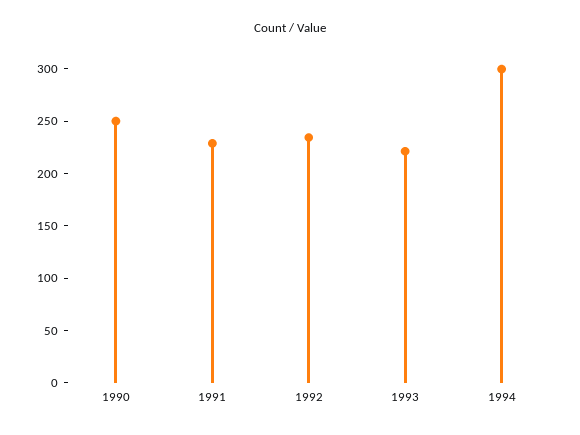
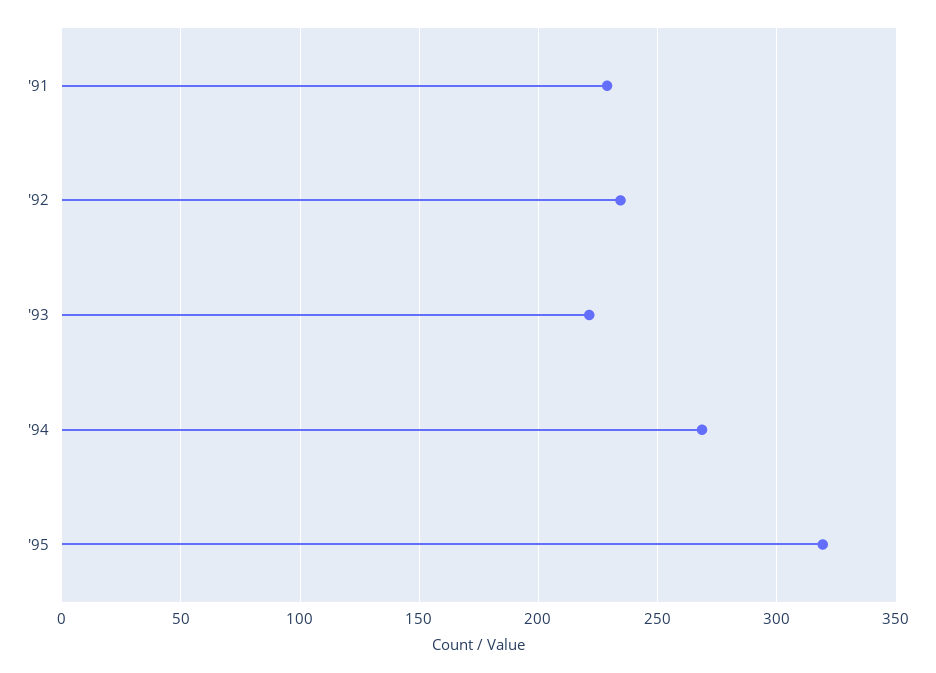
1990: 250 -> none
1994: 300 -> 270
'95: none -> 320

